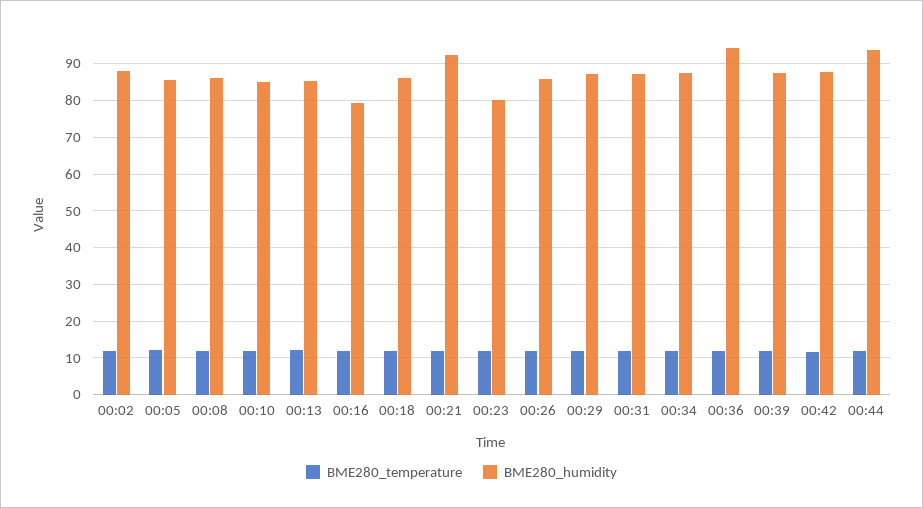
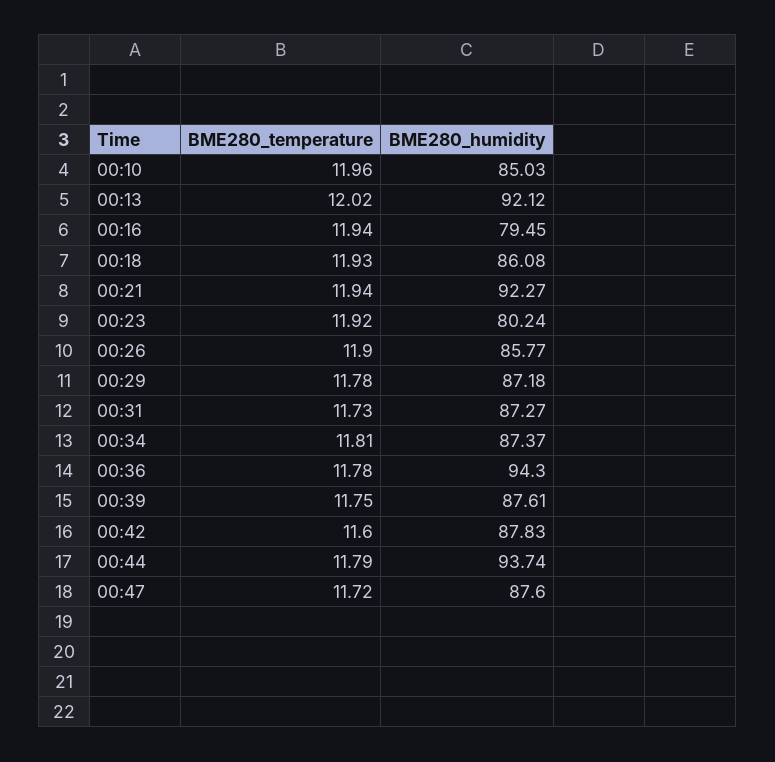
BME280_temperature, 00:02: 12 -> none
BME280_humidity, 00:02: 88 -> none
BME280_temperature, 00:05: 12 -> none
BME280_humidity, 00:05: 86 -> none
BME280_temperature, 00:08: 12 -> none
BME280_humidity, 00:08: 86 -> none
BME280_humidity, 00:13: 86 -> 92.12
BME280_temperature, 00:47: none -> 11.72
BME280_humidity, 00:47: none -> 87.6

